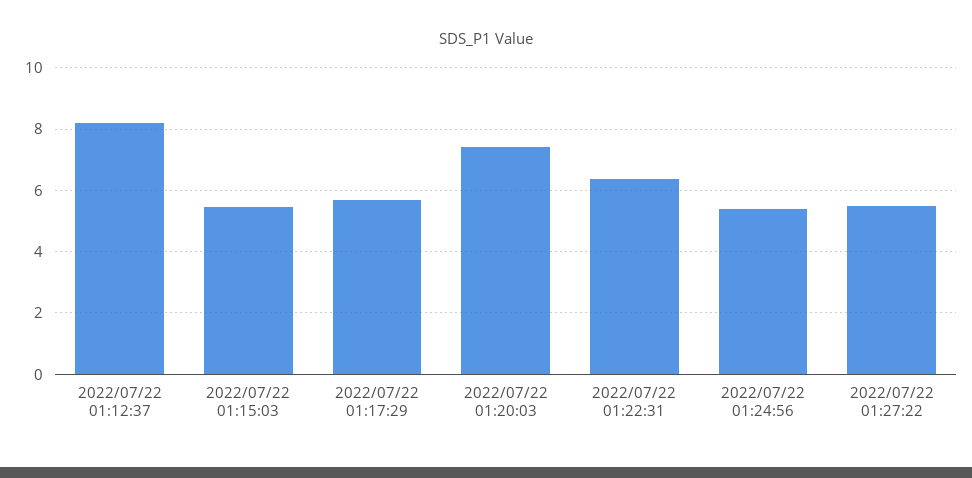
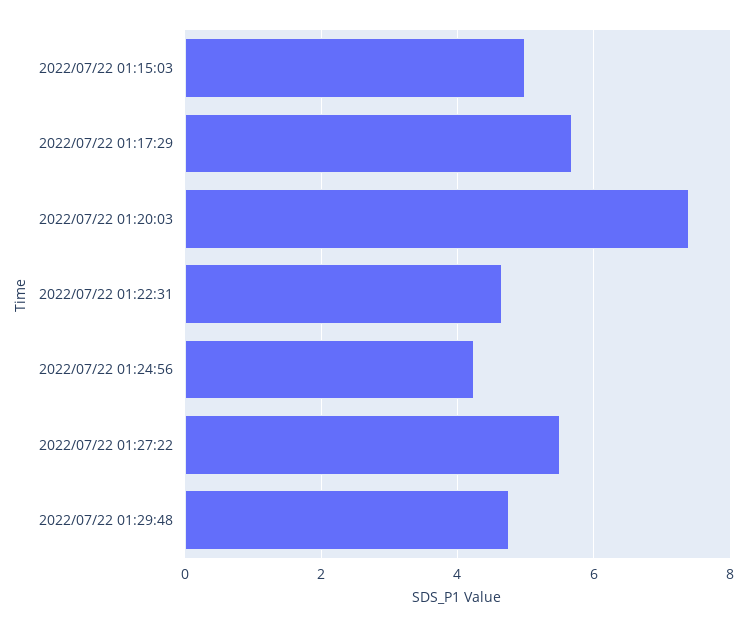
2022/07/22 01:12:37: 8.2 -> none
2022/07/22 01:15:03: 5.4 -> 5
2022/07/22 01:22:31: 6.4 -> 4.6
2022/07/22 01:24:56: 5.4 -> 4.2
2022/07/22 01:29:48: none -> 4.8

